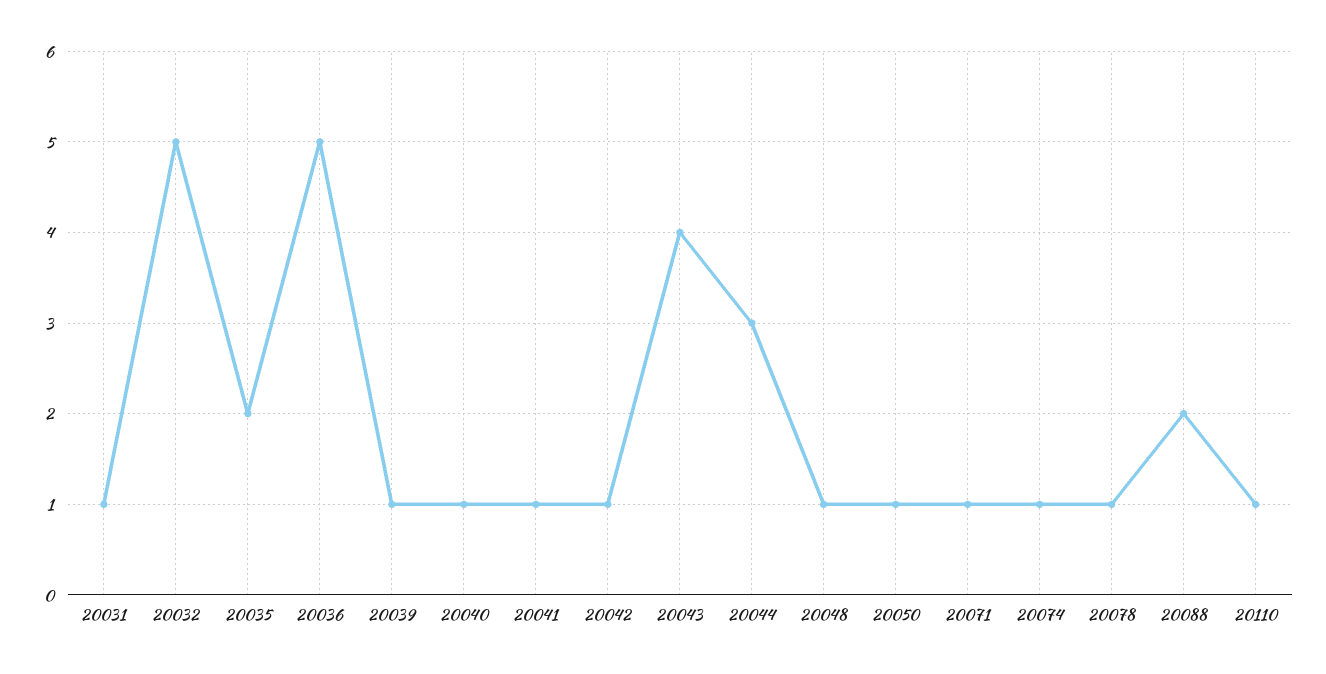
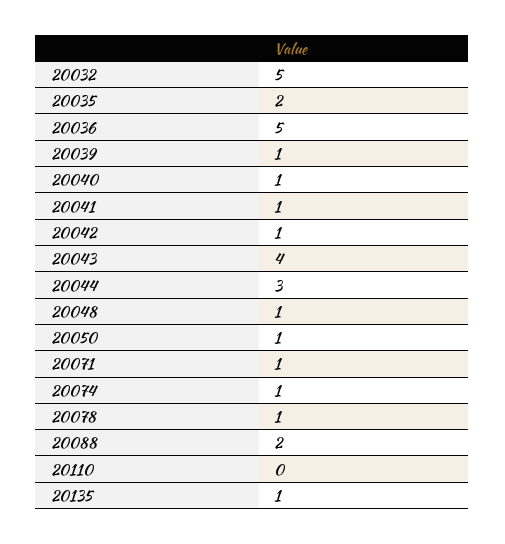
20031: 1 -> none
20110: 1 -> 0
20135: none -> 1

